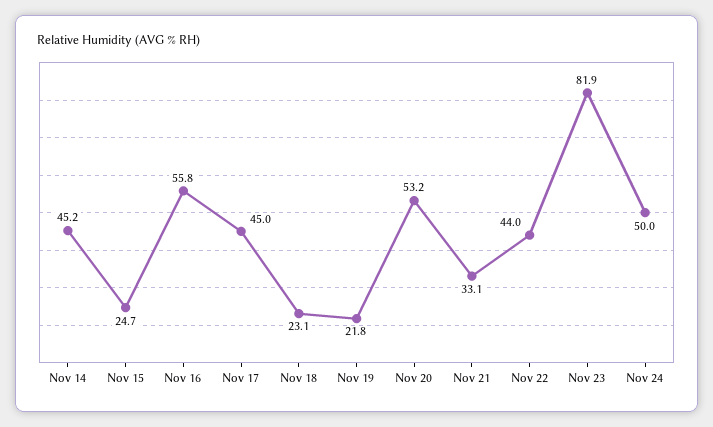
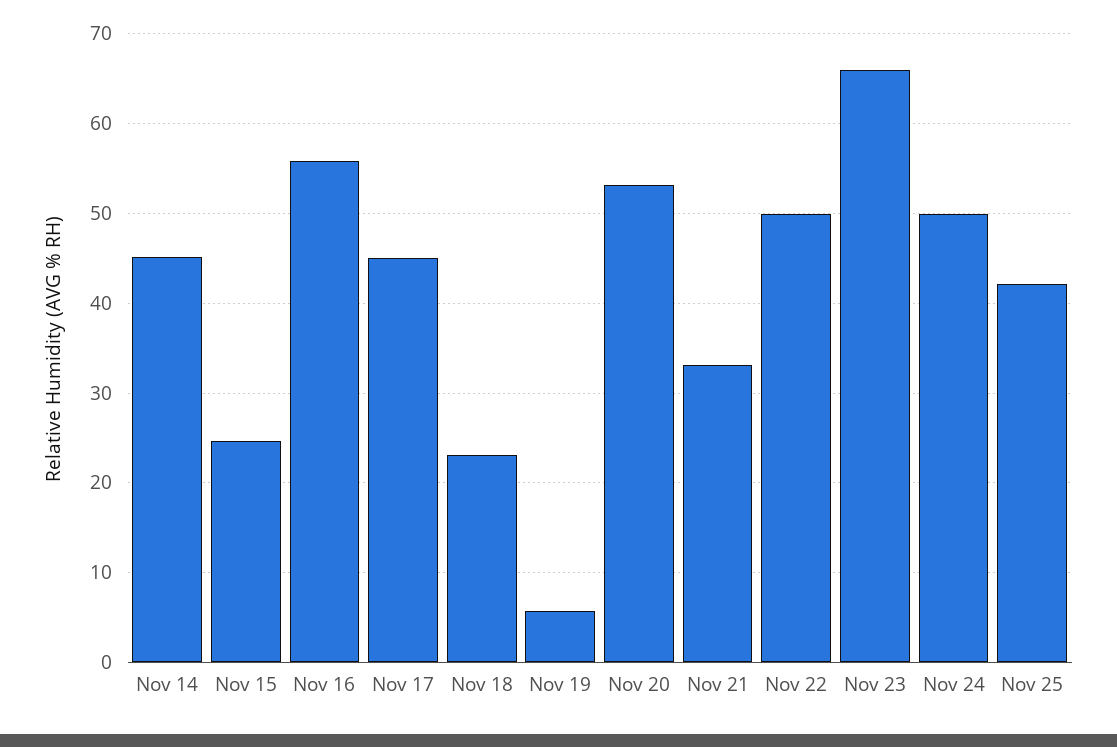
Nov 19: 21.8 -> 6
Nov 22: 44 -> 50
Nov 23: 81.9 -> 66
Nov 25: none -> 42

